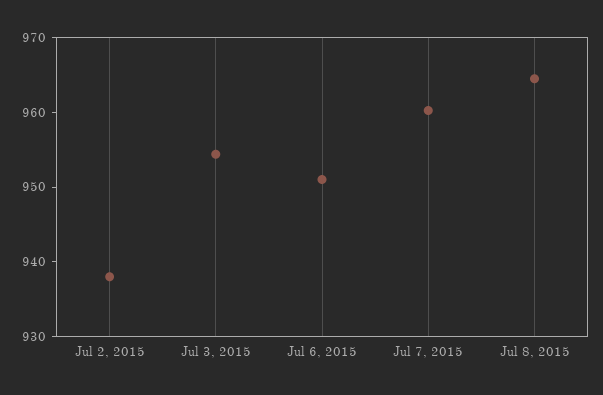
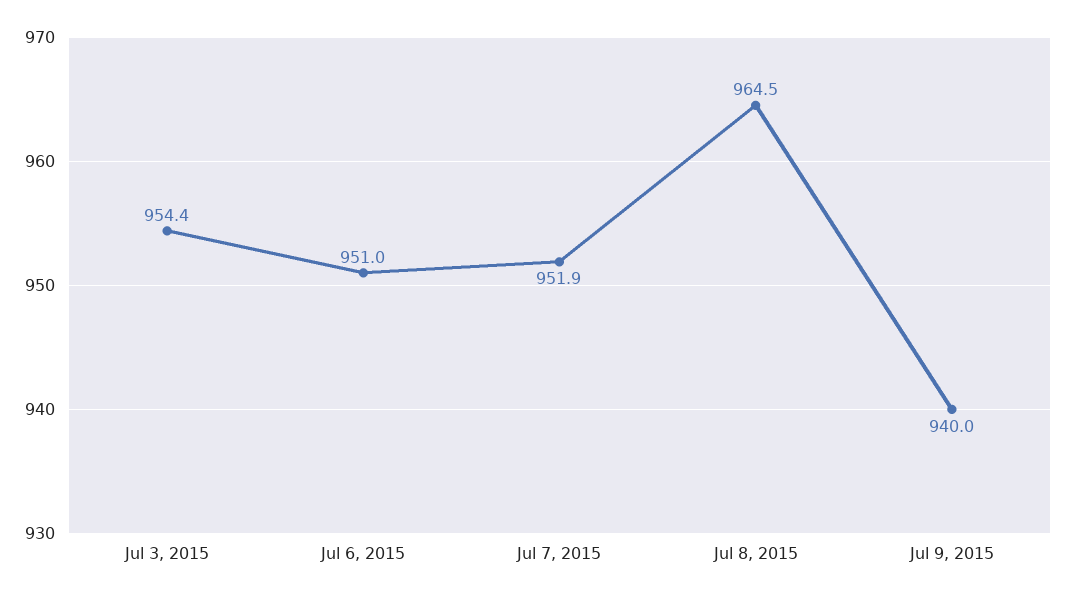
Jul 2, 2015: 938 -> none
Jul 7, 2015: 960 -> 951.9
Jul 9, 2015: none -> 940

